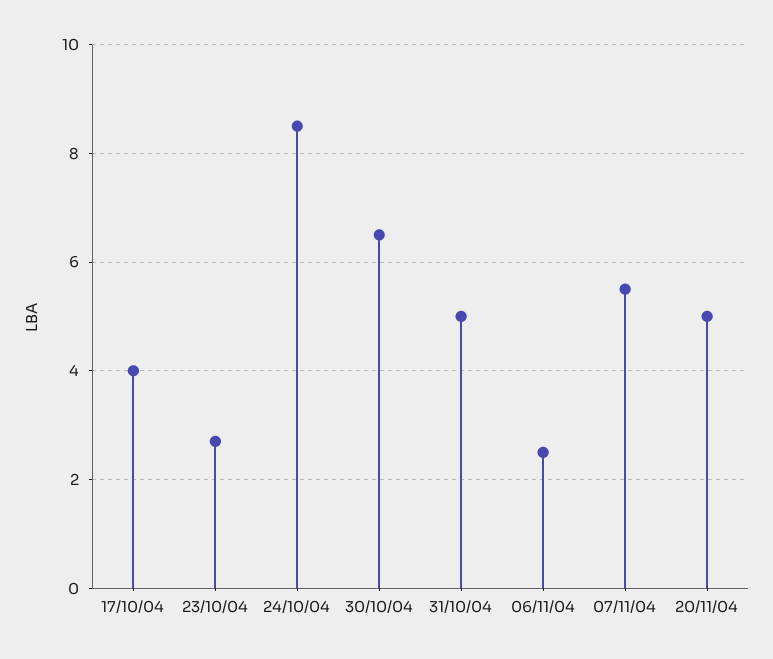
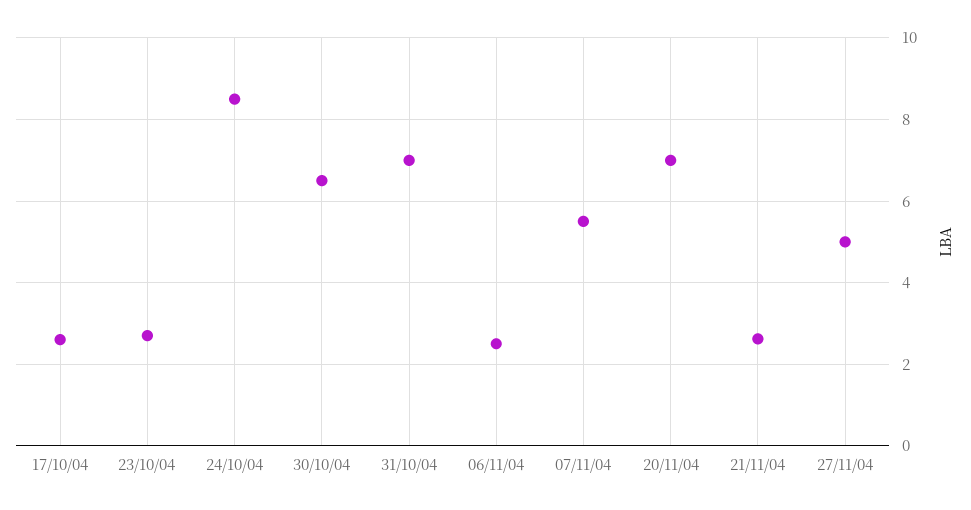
17/10/04: 4 -> 2.6
31/10/04: 5 -> 7
20/11/04: 5 -> 7
21/11/04: none -> 2.6
27/11/04: none -> 5

